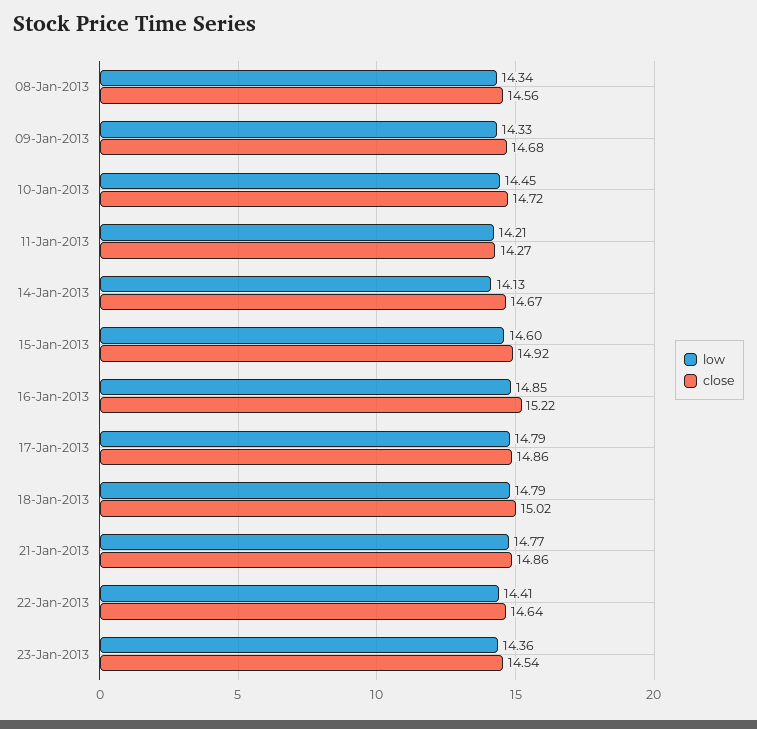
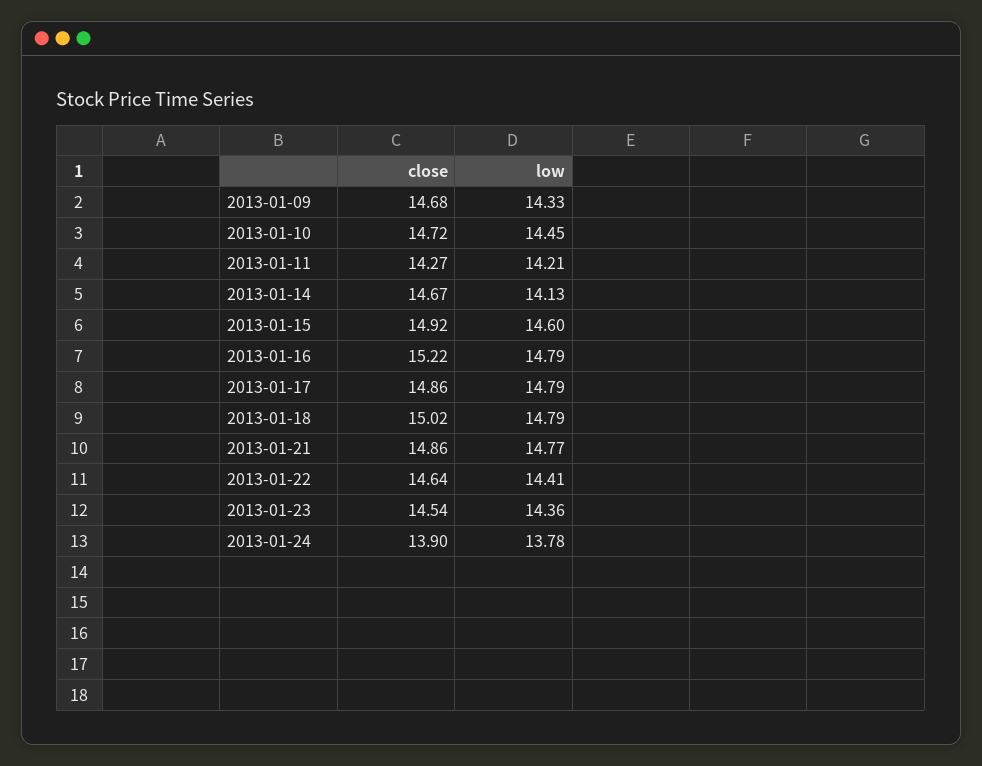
low, 08-Jan-2013: 14.34 -> none
close, 08-Jan-2013: 14.56 -> none
low, 16-Jan-2013: 14.85 -> 14.79
close, 2013-01-24: none -> 13.9
low, 2013-01-24: none -> 13.78

